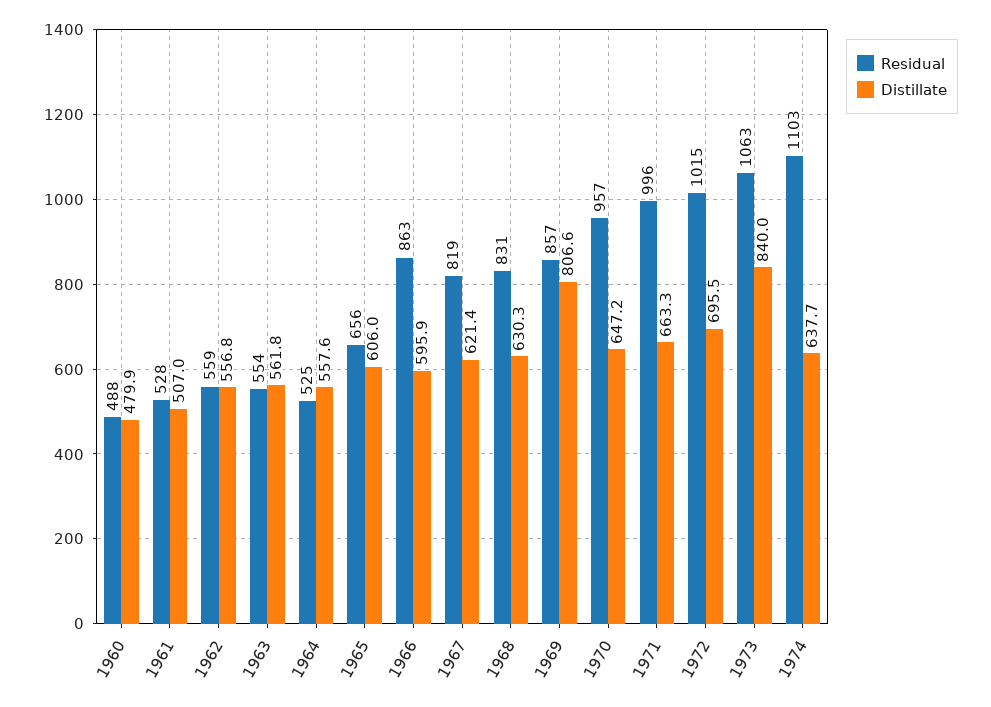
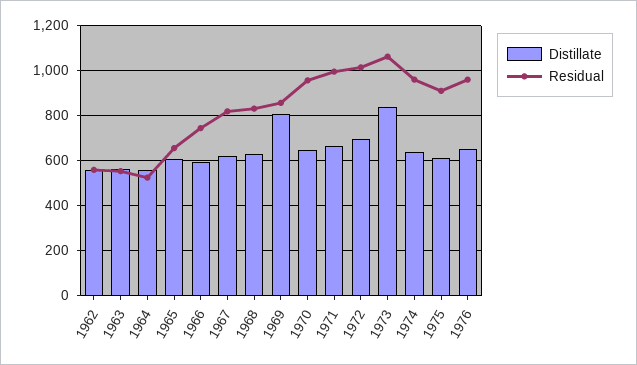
Residual, 1960: 488 -> none
Distillate, 1960: 479.9 -> none
Residual, 1961: 528 -> none
Distillate, 1961: 507 -> none
Residual, 1966: 863 -> 750
Residual, 1974: 1103 -> 950
Distillate, 1975: none -> 600
Residual, 1975: none -> 900
Distillate, 1976: none -> 650
Residual, 1976: none -> 950

